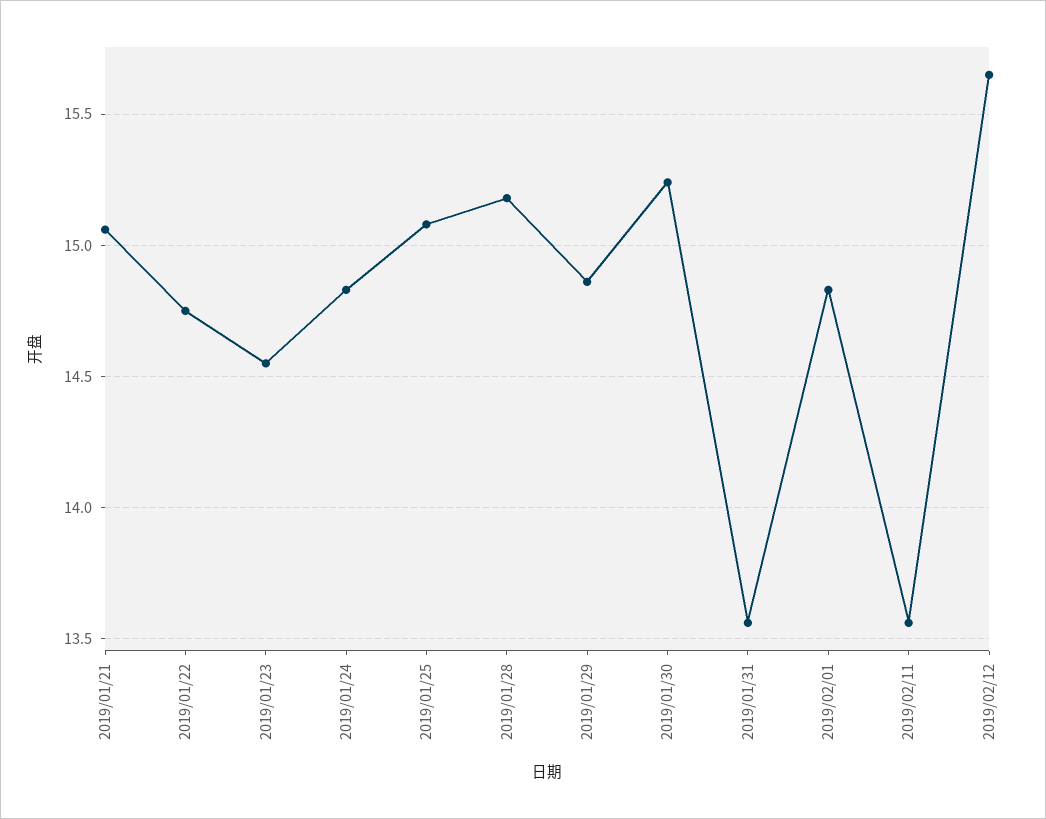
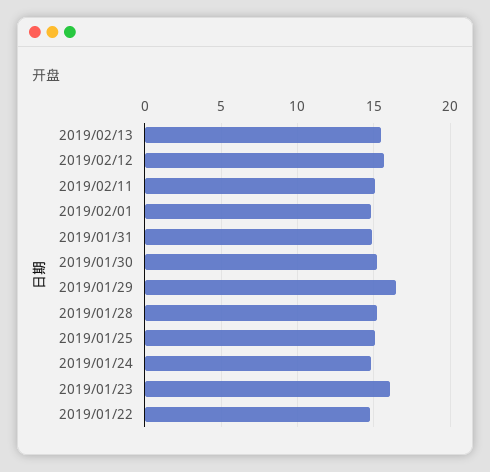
2019/01/21: 15.05 -> none
2019/01/23: 14.55 -> 16
2019/01/29: 14.85 -> 16.5
2019/01/31: 13.55 -> 15
2019/02/11: 13.55 -> 15
2019/02/13: none -> 15.5

